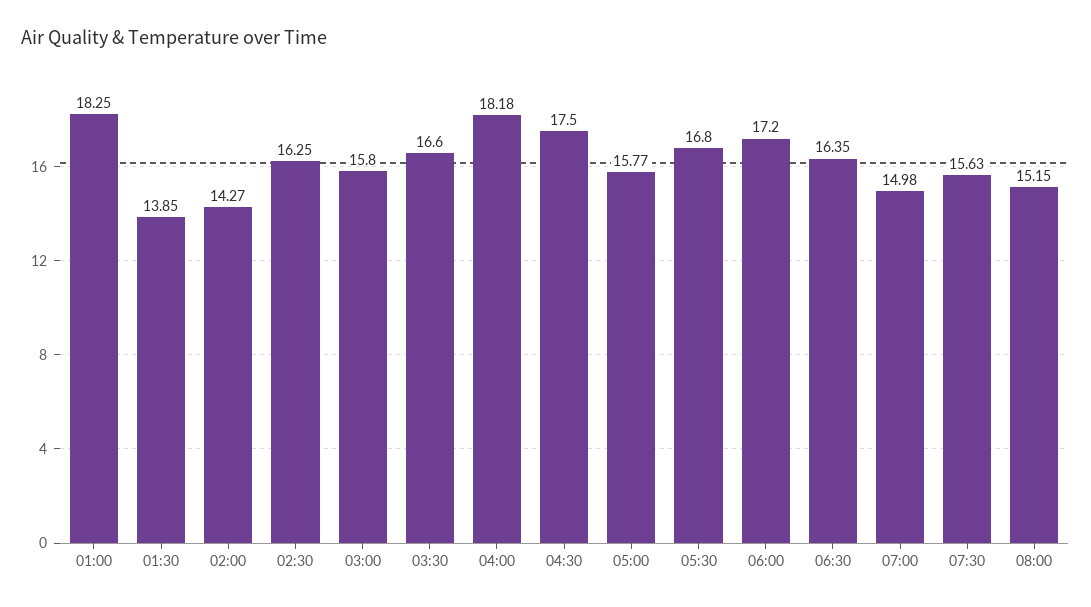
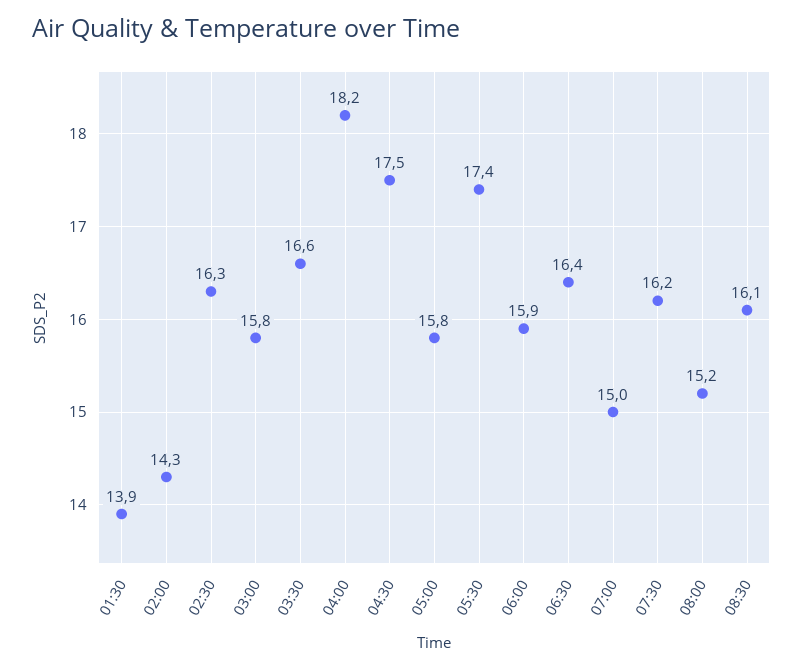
01:00: 18.25 -> none
05:30: 16.8 -> 17.4
06:00: 17.2 -> 15.9
07:30: 15.63 -> 16.2
08:30: none -> 16.1

